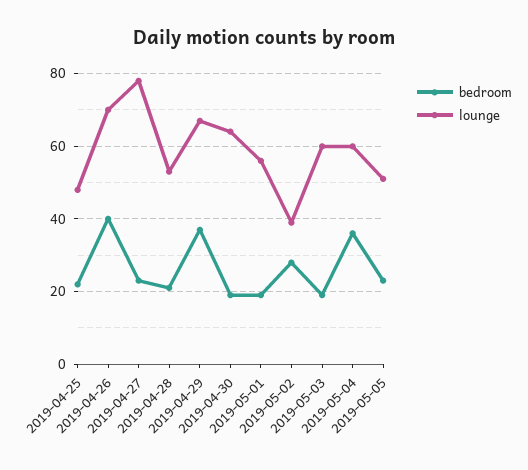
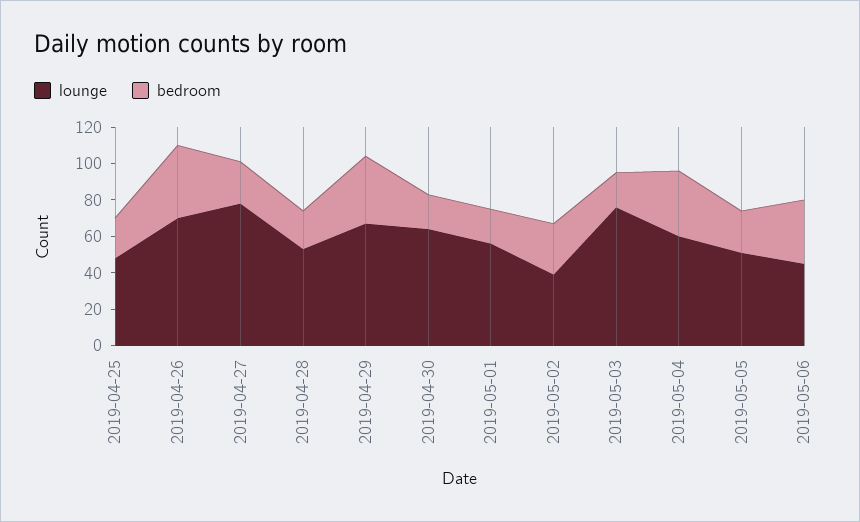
lounge, 2019-05-03: 60 -> 75
lounge, 2019-05-06: none -> 45
bedroom, 2019-05-06: none -> 35

